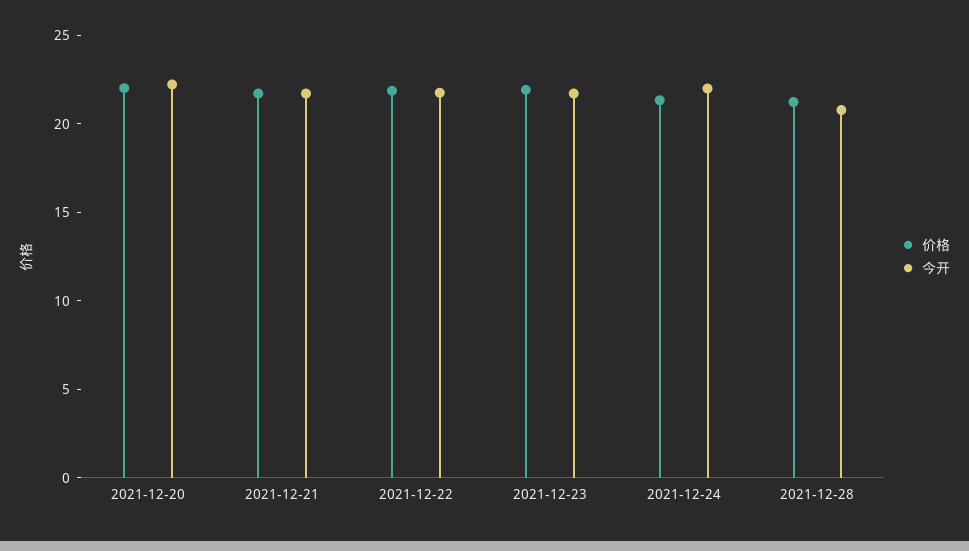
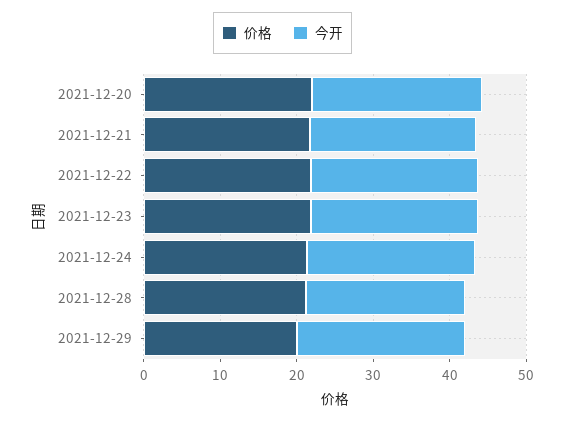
价格, 2021-12-29: none -> 20
今开, 2021-12-29: none -> 22

